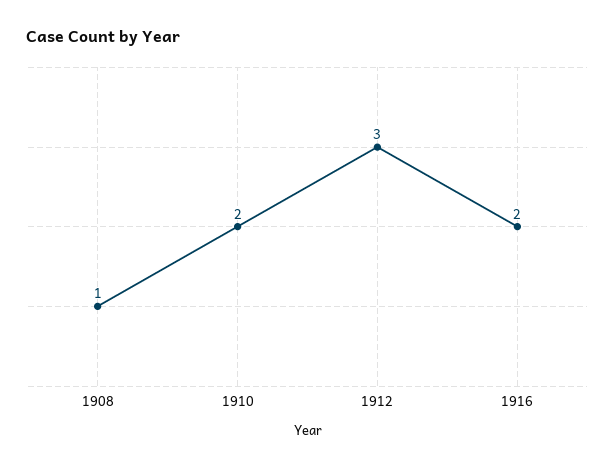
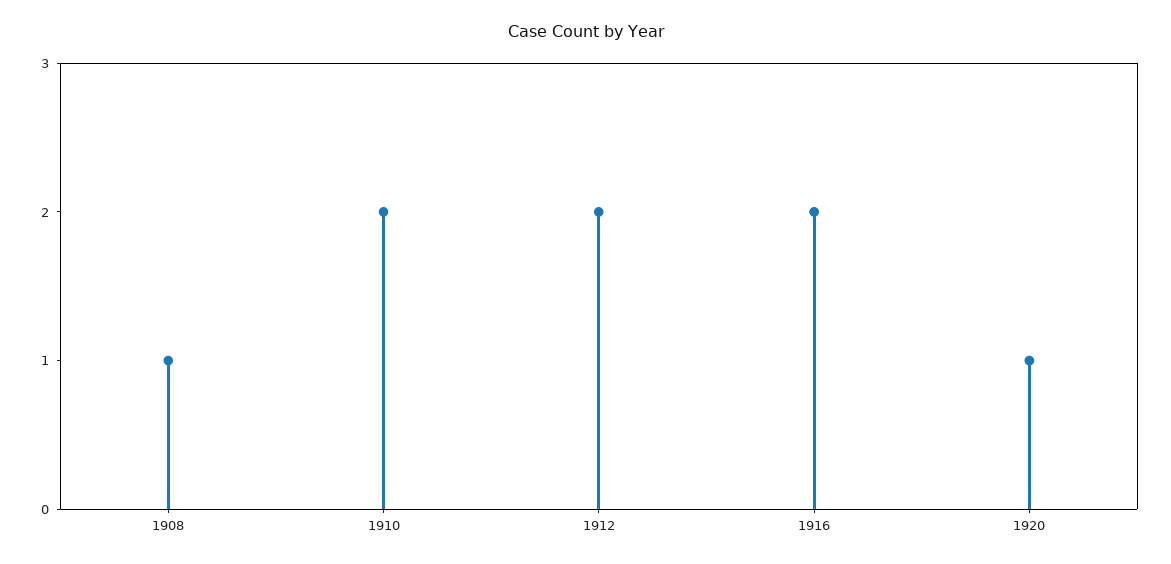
1912: 3 -> 2
1920: none -> 1

